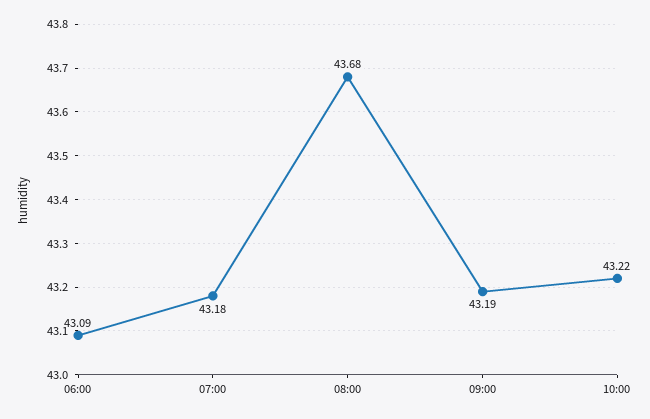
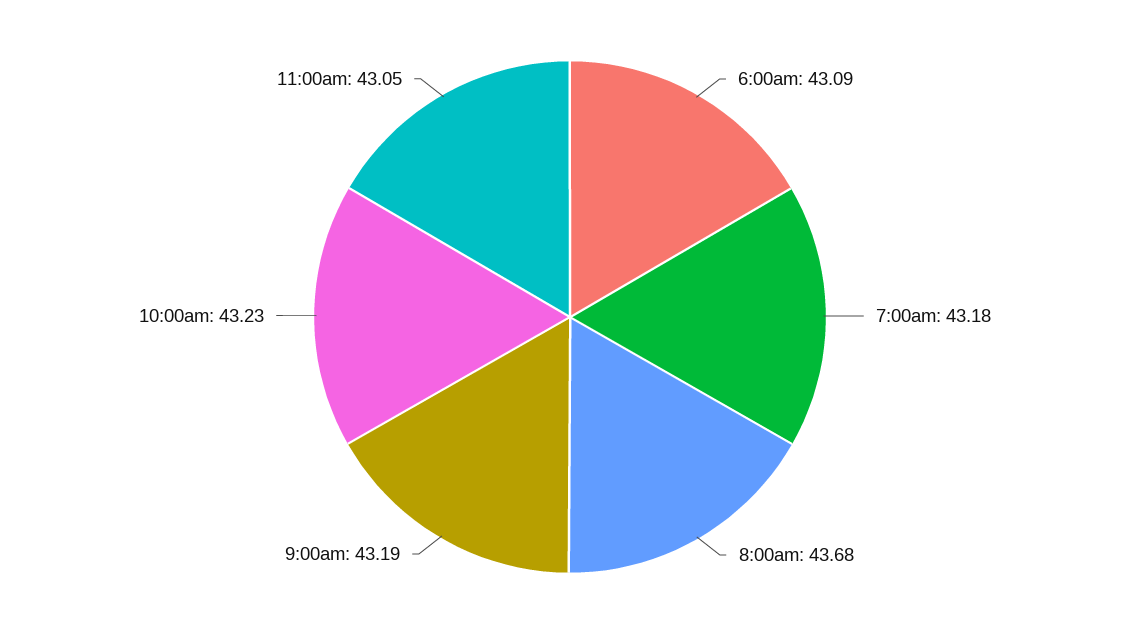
10:00: 43.22 -> 43.23
11:00am: none -> 43.05

